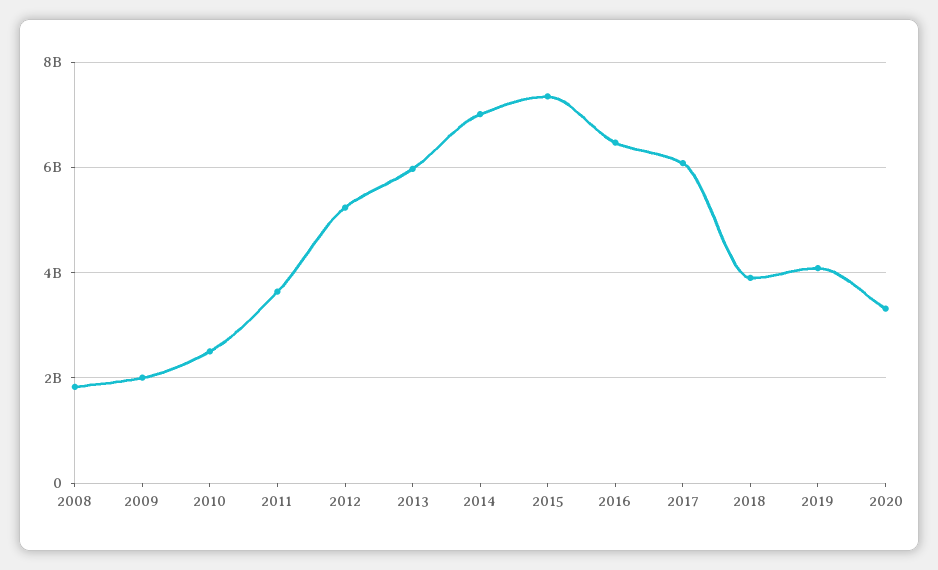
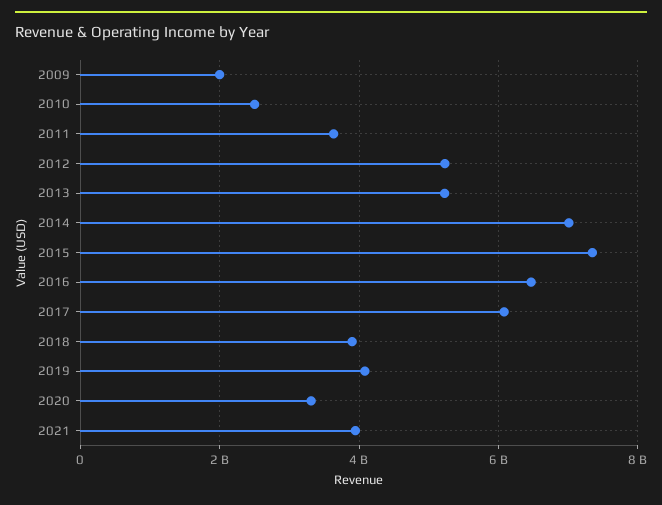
2008: 1800000000 -> none
2013: 6000000000 -> 5200000000
2021: none -> 4000000000

